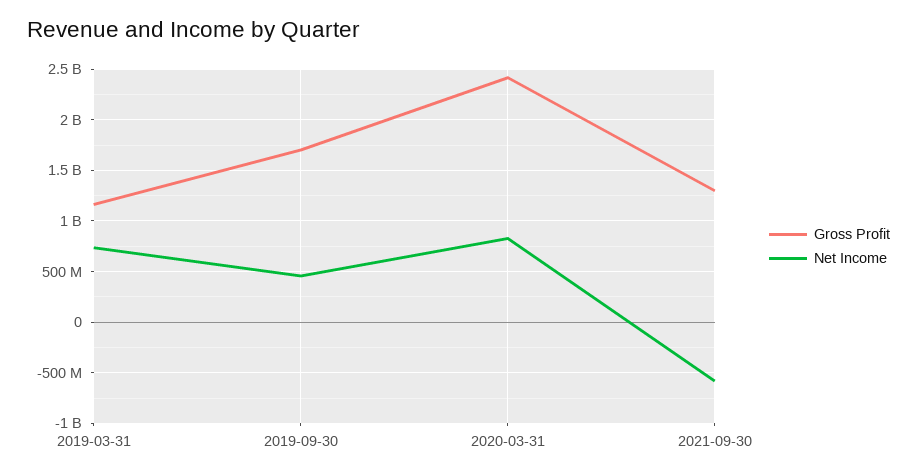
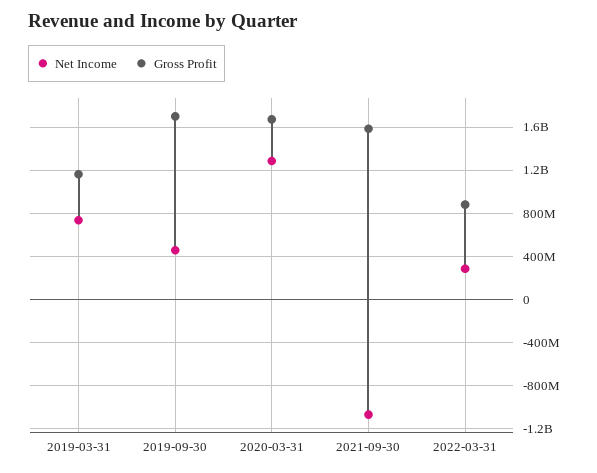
Gross Profit, 2020-03-31: 2400000000 -> 1700000000
Net Income, 2020-03-31: 800000000 -> 1300000000
Gross Profit, 2021-09-30: 1300000000 -> 1600000000
Net Income, 2021-09-30: -600000000 -> -1100000000
Net Income, 2022-03-31: none -> 300000000
Gross Profit, 2022-03-31: none -> 900000000

